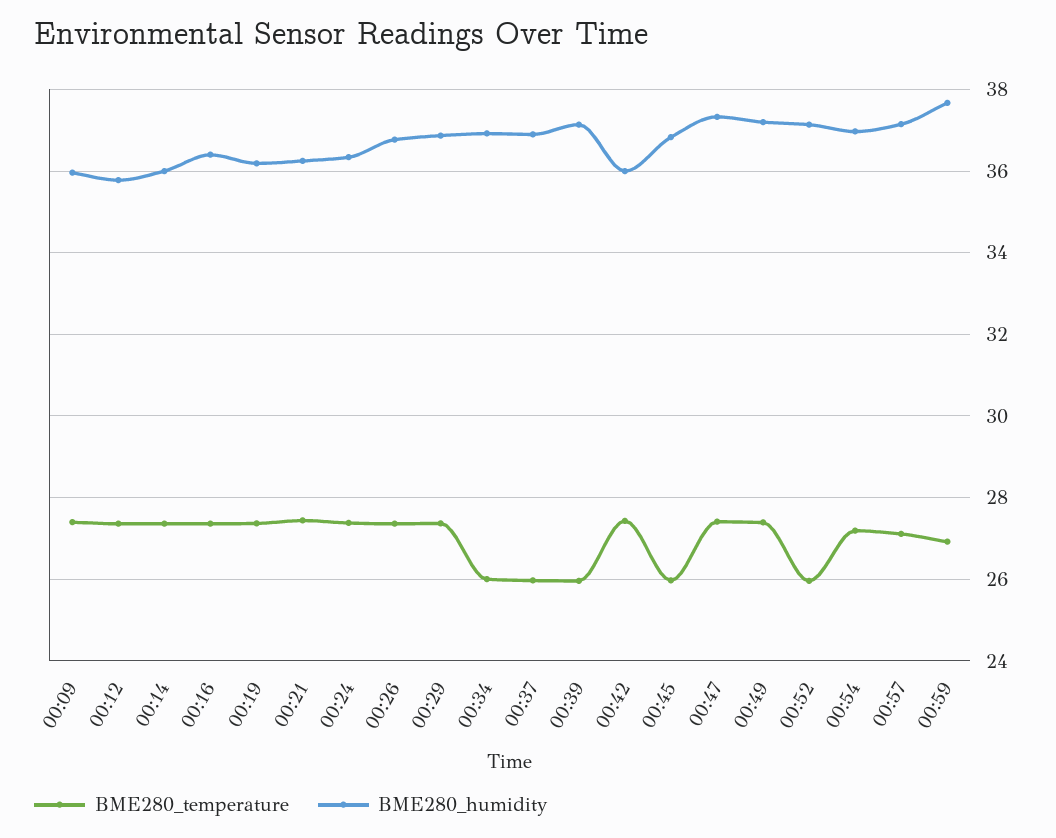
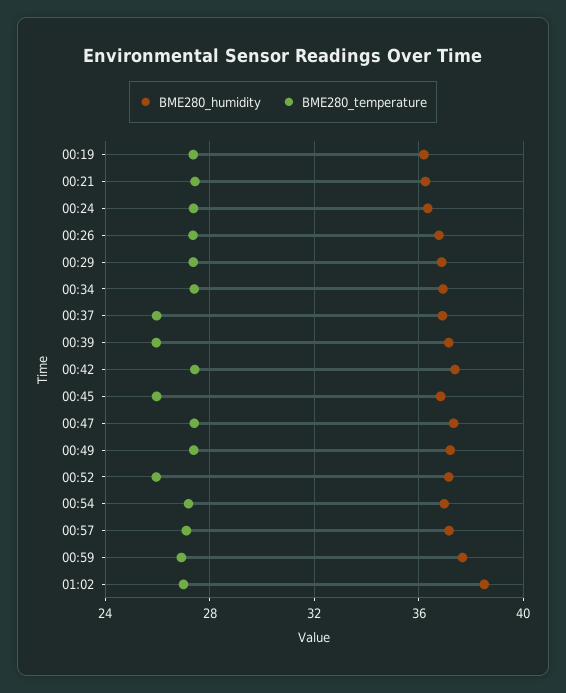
BME280_temperature, 00:09: 27.4 -> none
BME280_humidity, 00:09: 36 -> none
BME280_temperature, 00:12: 27.4 -> none
BME280_humidity, 00:12: 35.8 -> none
BME280_temperature, 00:14: 27.4 -> none
BME280_humidity, 00:14: 36 -> none
BME280_temperature, 00:16: 27.4 -> none
BME280_humidity, 00:16: 36.4 -> none
BME280_temperature, 00:34: 26 -> 27.5
BME280_humidity, 00:42: 36 -> 37.5
BME280_humidity, 01:02: none -> 38.5
BME280_temperature, 01:02: none -> 27

